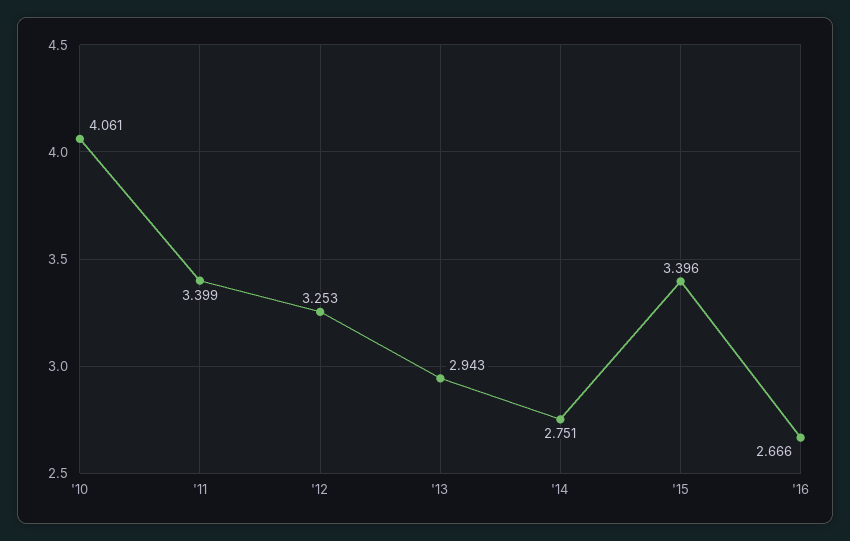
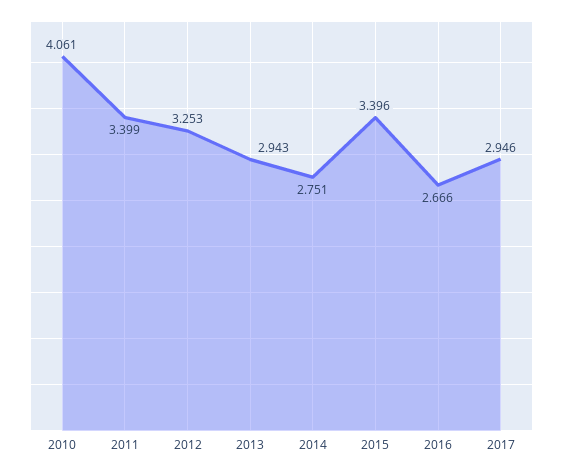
2017: none -> 2.946

